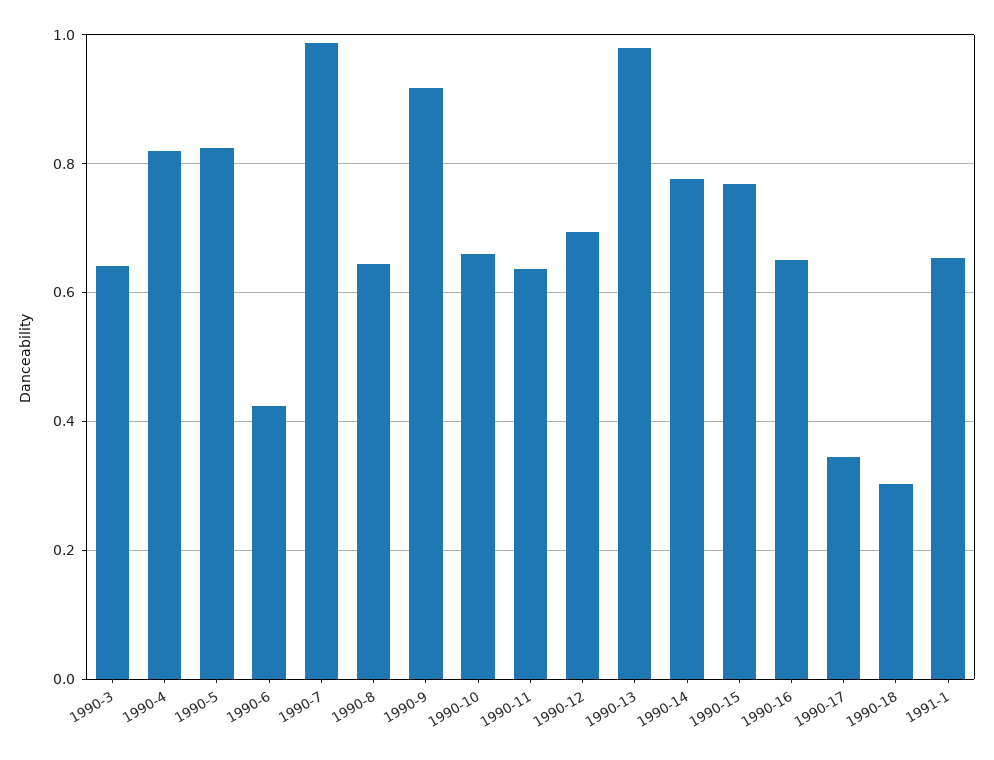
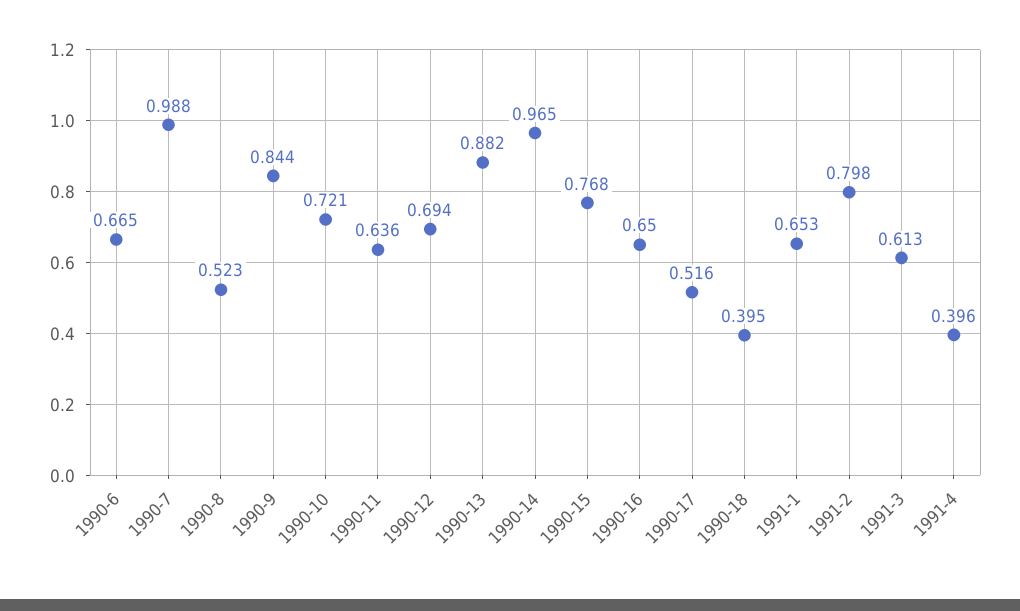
1990-3: 0.64 -> none
1990-4: 0.82 -> none
1990-5: 0.82 -> none
1990-6: 0.42 -> 0.665
1990-8: 0.64 -> 0.523
1990-9: 0.92 -> 0.844
1990-10: 0.66 -> 0.721
1990-13: 0.98 -> 0.882
1990-14: 0.78 -> 0.965
1990-17: 0.34 -> 0.516
1990-18: 0.3 -> 0.395
1991-2: none -> 0.798
1991-3: none -> 0.613
1991-4: none -> 0.396

